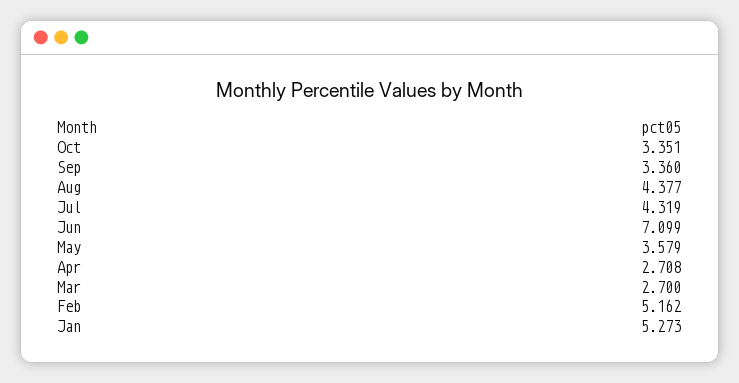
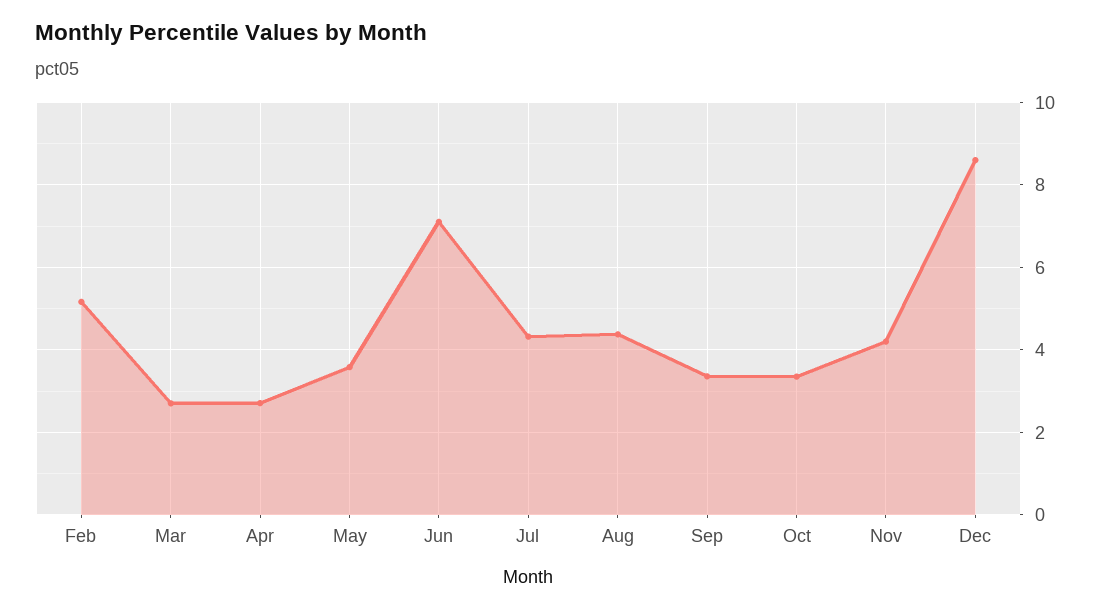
Jan: 5.273 -> none
Nov: none -> 4.2
Dec: none -> 8.6

